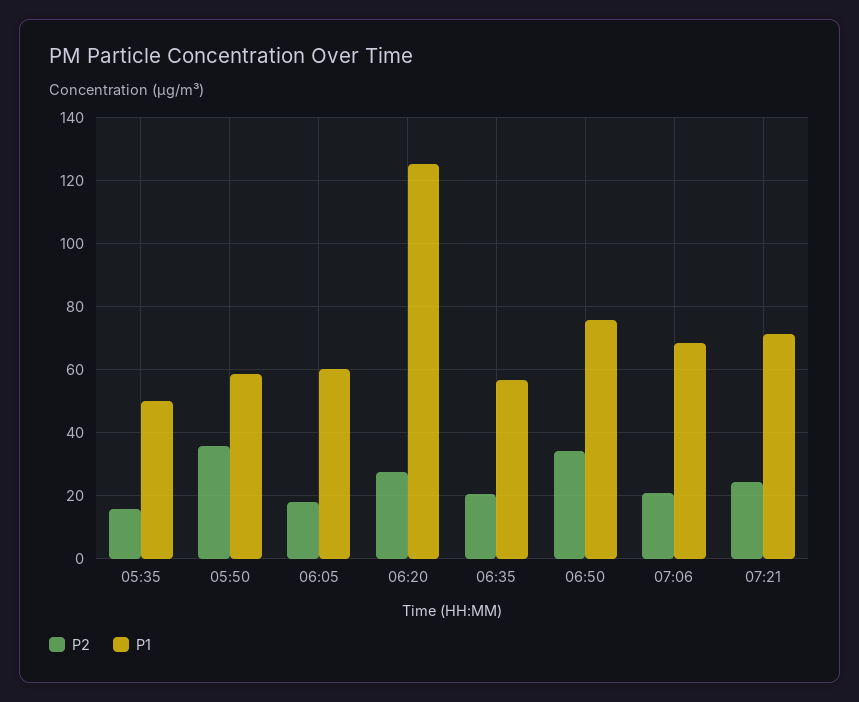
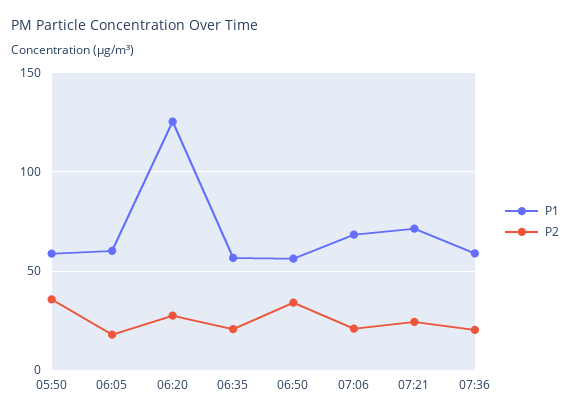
P2, 05:35: 16 -> none
P1, 05:35: 50 -> none
P1, 06:50: 76 -> 55
P1, 07:36: none -> 60
P2, 07:36: none -> 20

